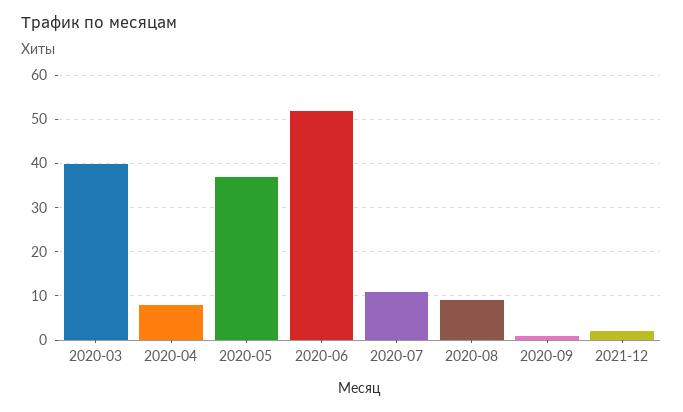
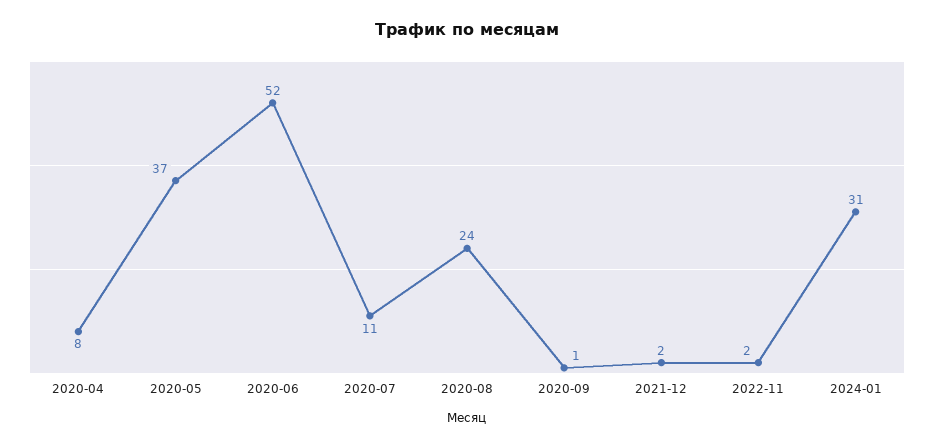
2020-03: 40 -> none
2020-08: 10 -> 24
2022-11: none -> 2
2024-01: none -> 31

